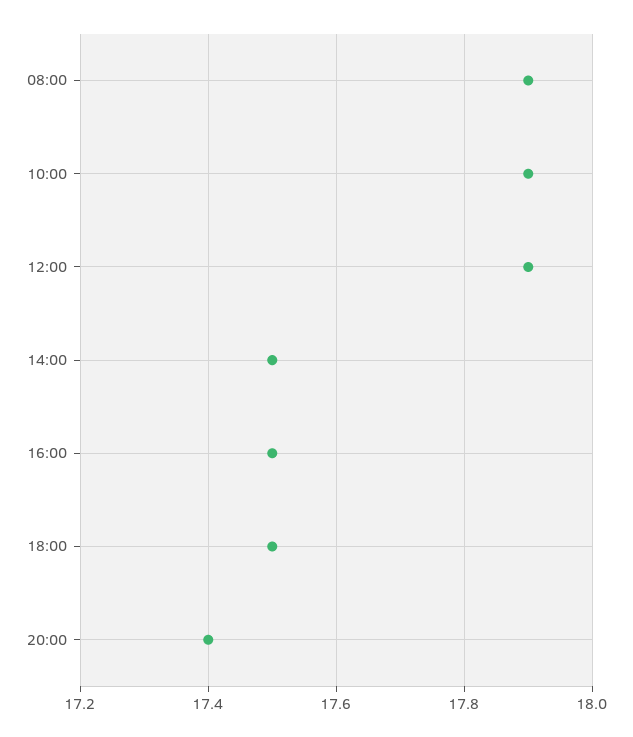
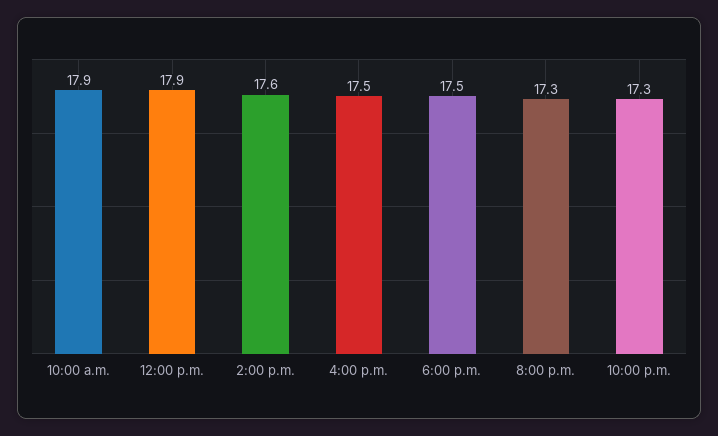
08:00: 17.9 -> none
14:00: 17.5 -> 17.6
20:00: 17.4 -> 17.3
10:00 p.m.: none -> 17.3

